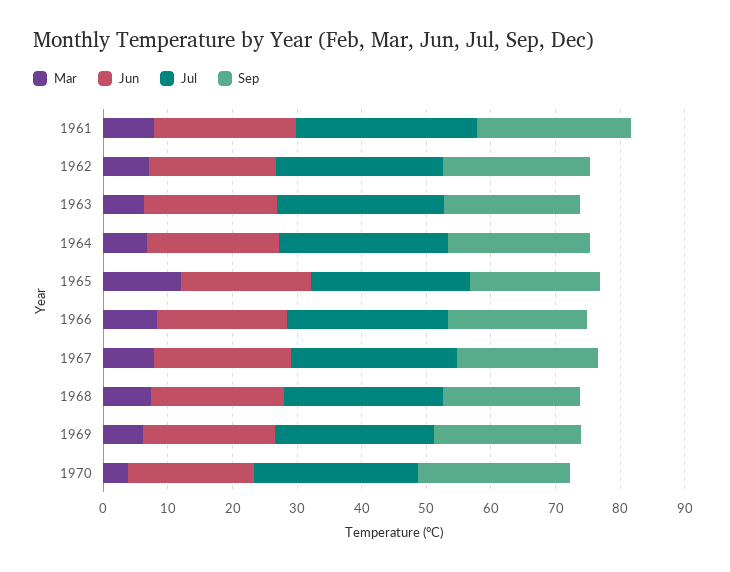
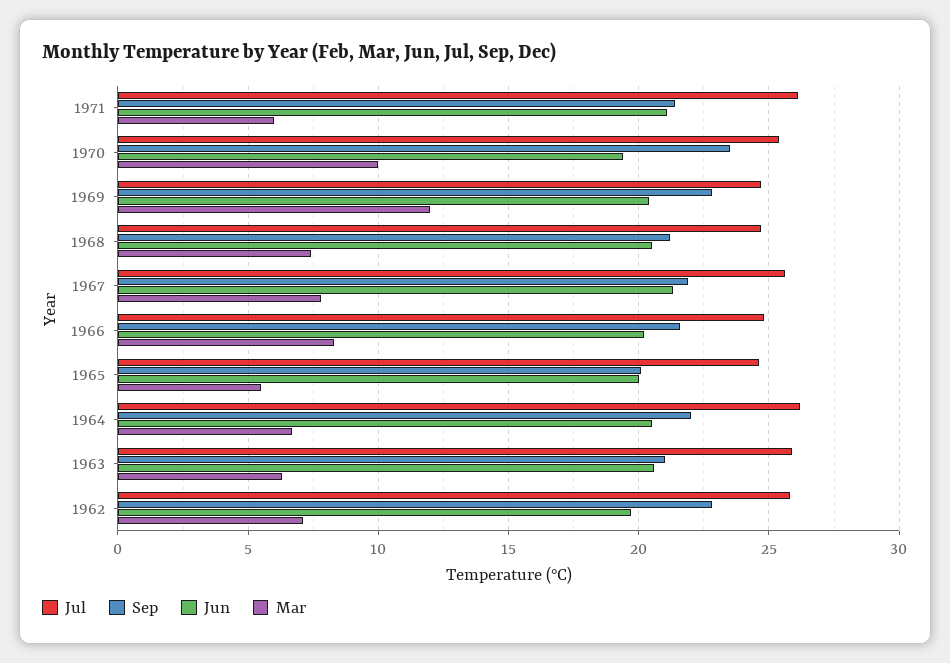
Mar, 1961: 8 -> none
Jun, 1961: 22 -> none
Jul, 1961: 28 -> none
Sep, 1961: 24 -> none
Mar, 1965: 12 -> 5.5
Mar, 1969: 6 -> 12
Mar, 1970: 4 -> 10
Jul, 1971: none -> 26
Sep, 1971: none -> 21.5
Jun, 1971: none -> 21
Mar, 1971: none -> 6

